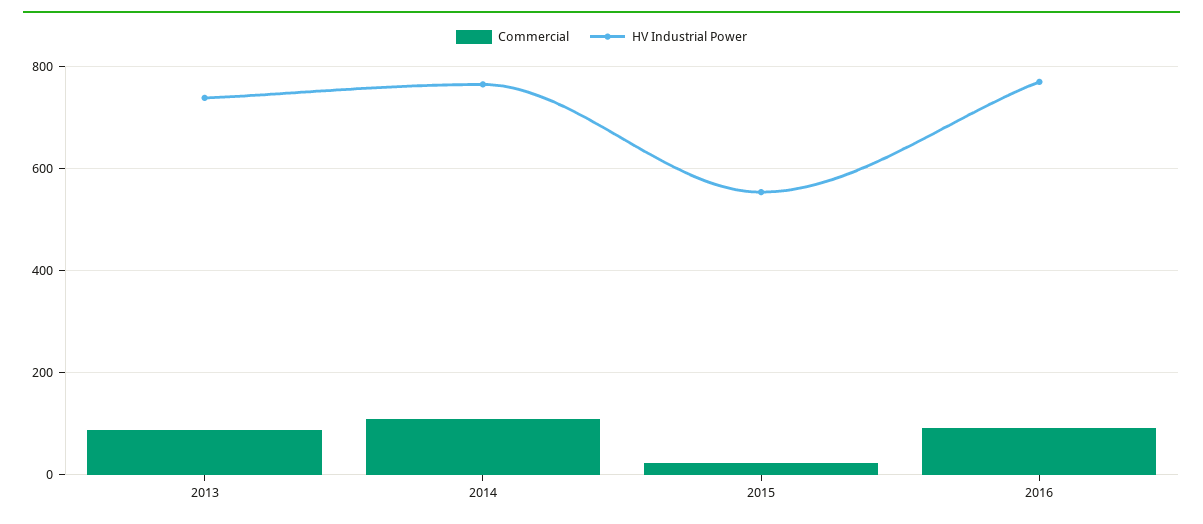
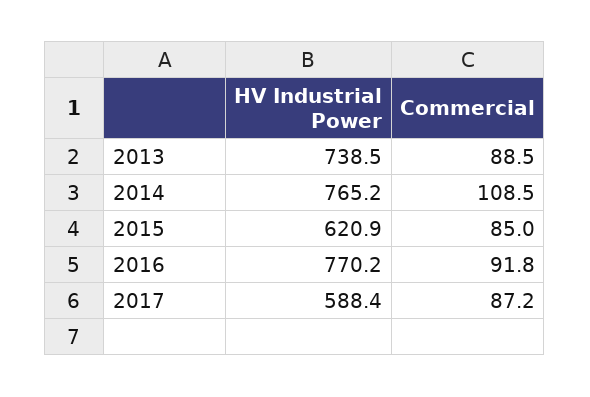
Commercial, 2015: 20 -> 85
HV Industrial Power, 2015: 560 -> 620.9
HV Industrial Power, 2017: none -> 588.4
Commercial, 2017: none -> 87.2

